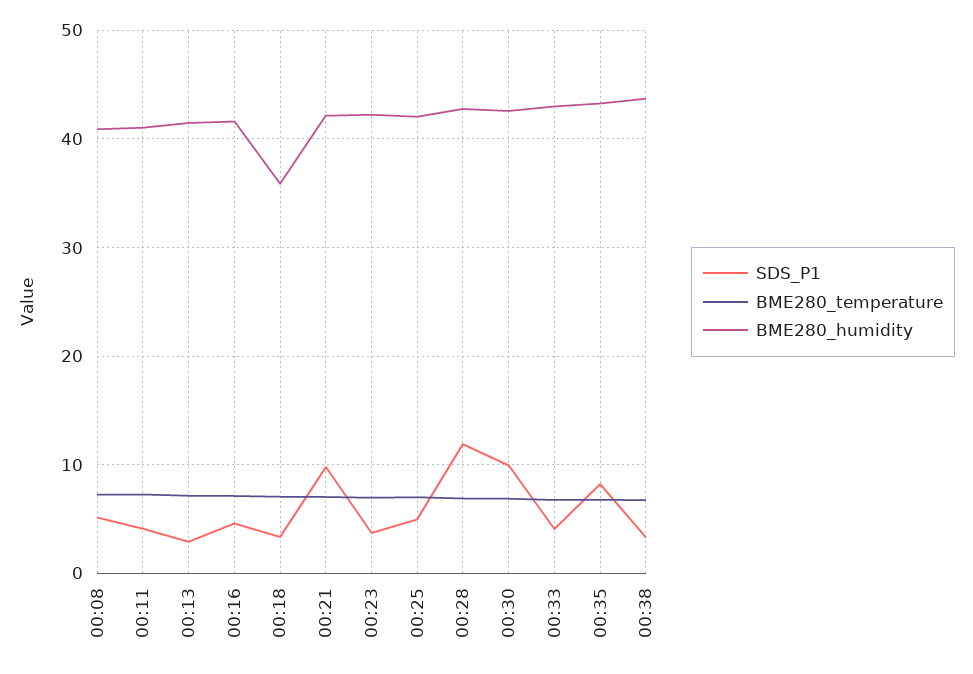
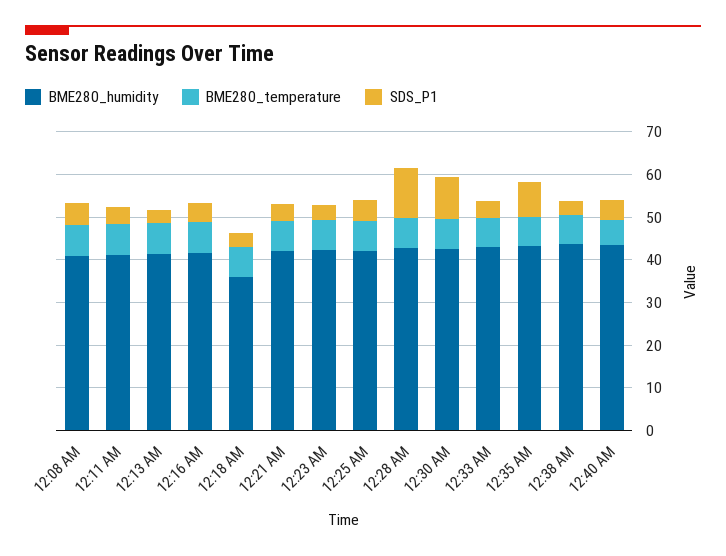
SDS_P1, 00:21: 10 -> 4
BME280_humidity, 12:40 AM: none -> 44
BME280_temperature, 12:40 AM: none -> 6
SDS_P1, 12:40 AM: none -> 4

